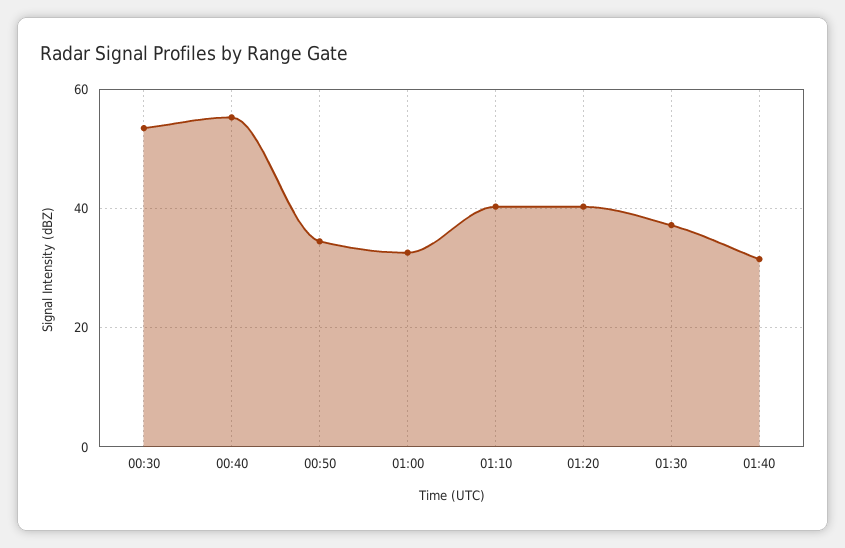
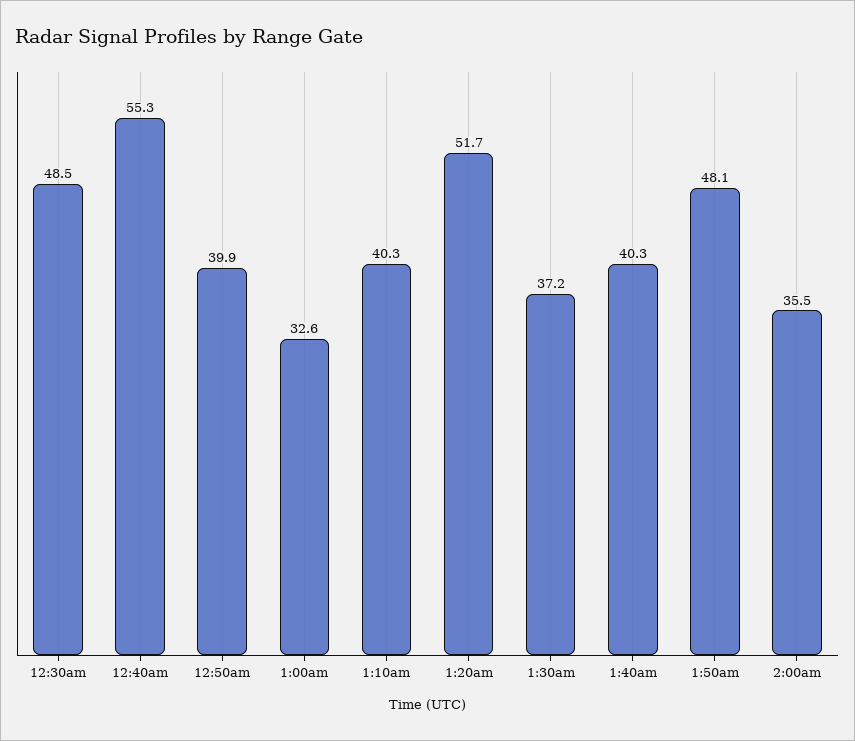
00:30: 54 -> 48.5
00:50: 34 -> 39.9
01:20: 40 -> 51.7
01:40: 32 -> 40.3
1:50am: none -> 48.1
2:00am: none -> 35.5

